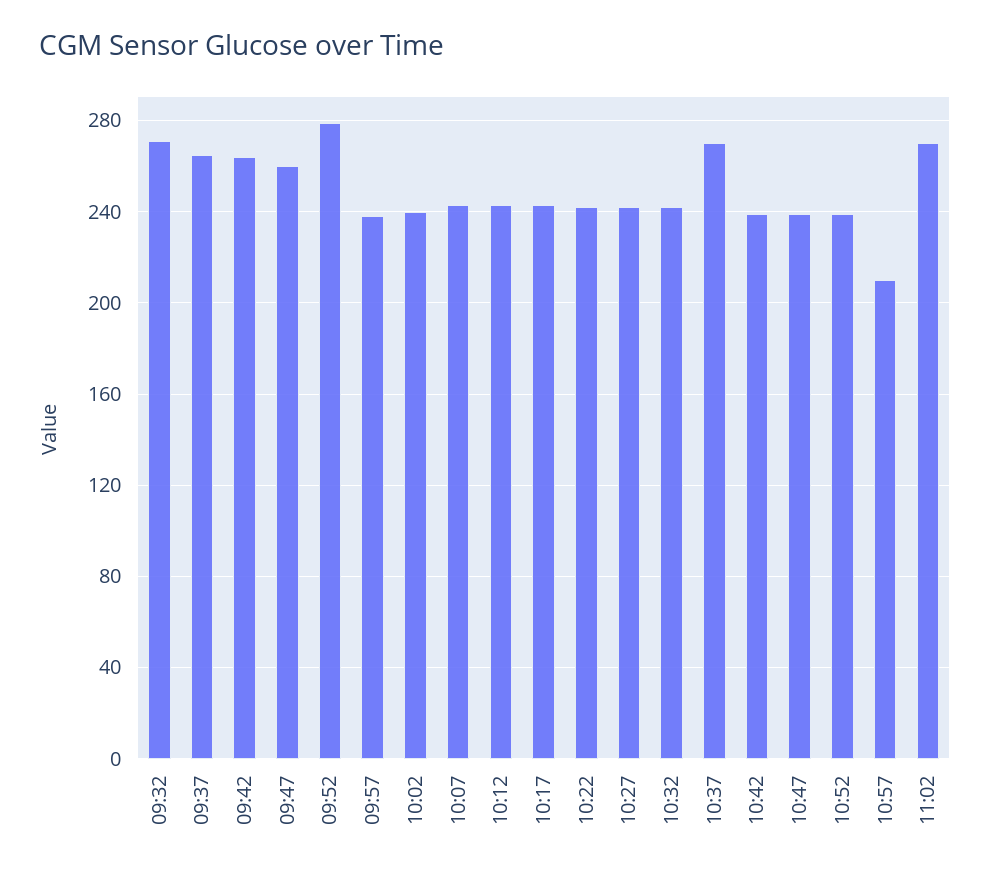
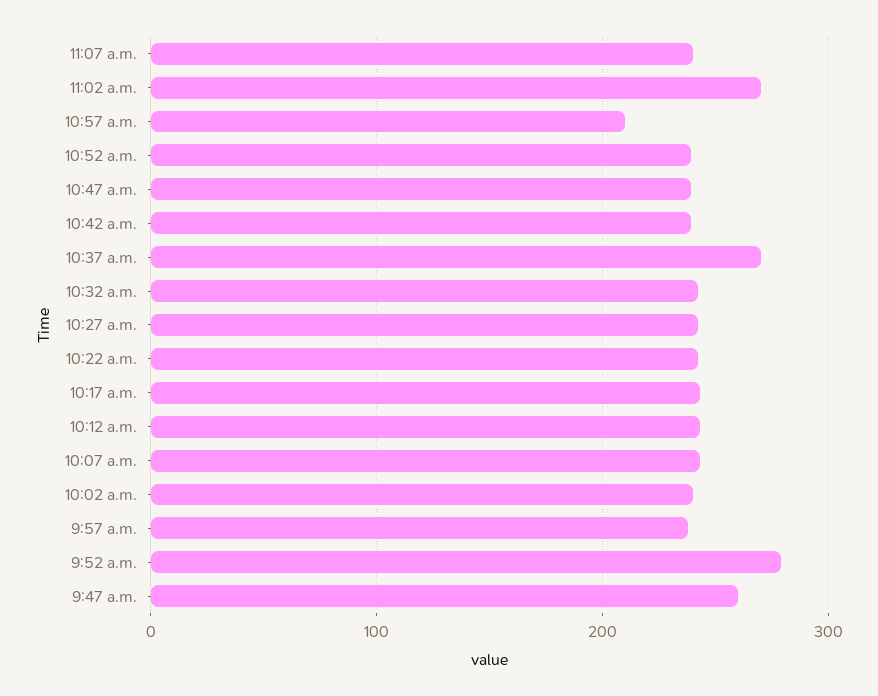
09:32: 270 -> none
09:37: 265 -> none
09:42: 265 -> none
11:07 a.m.: none -> 240

